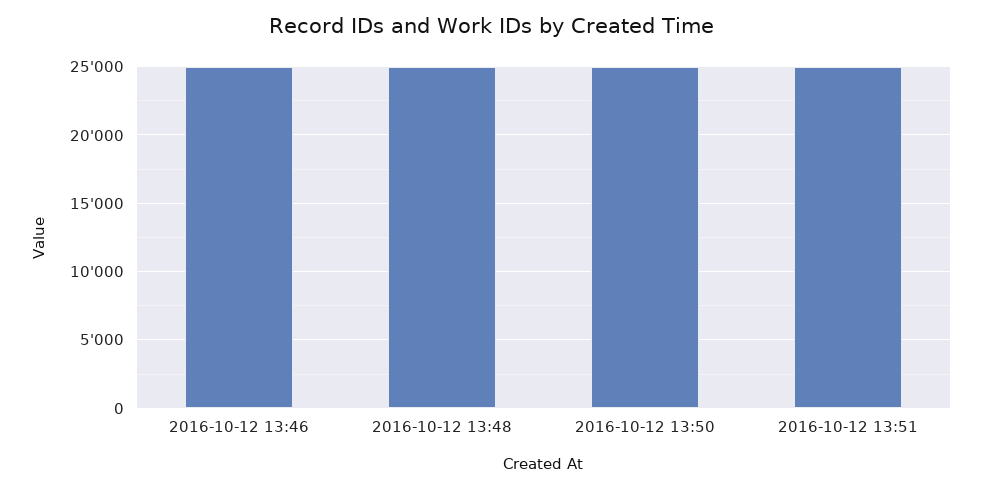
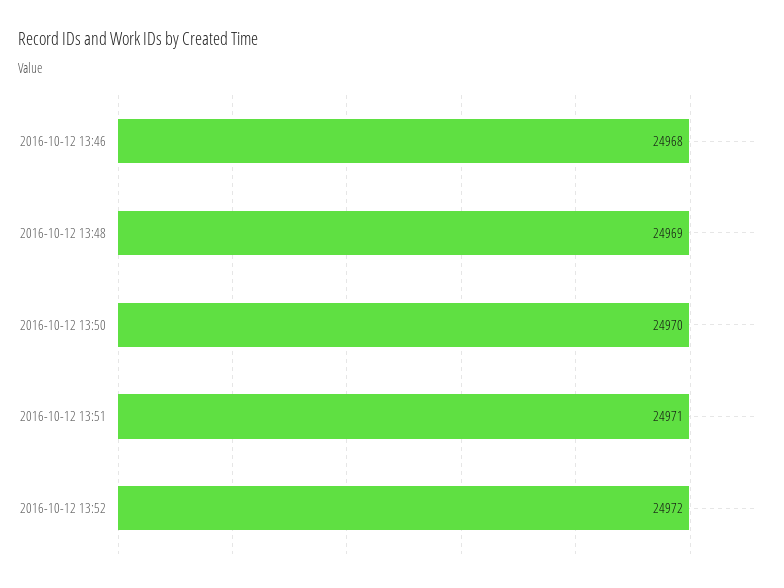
2016-10-12 13:52: none -> 24972

